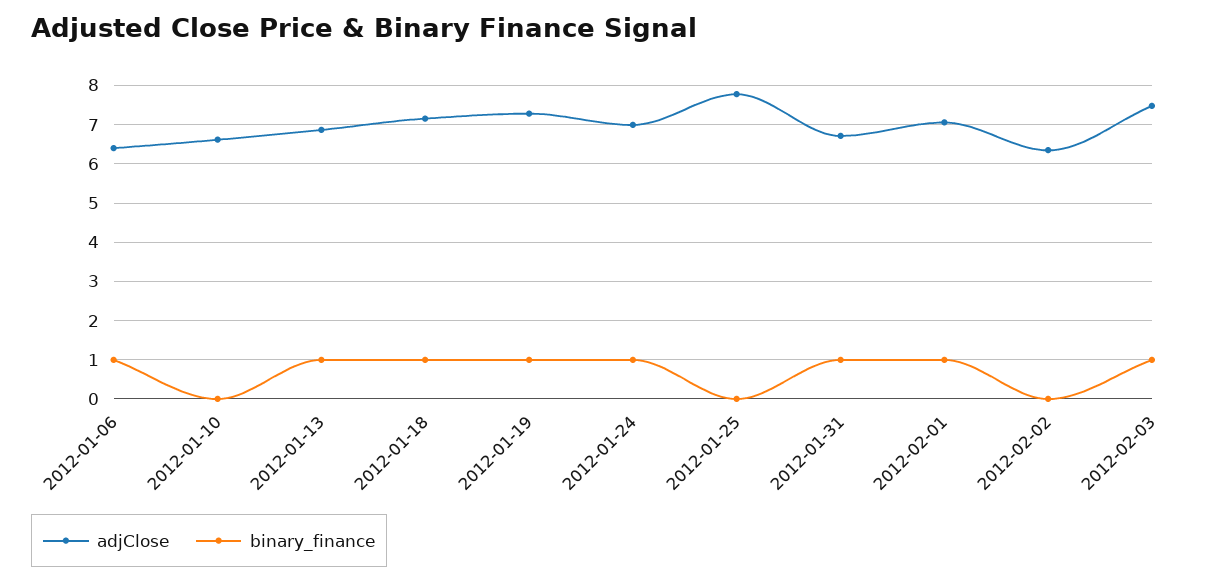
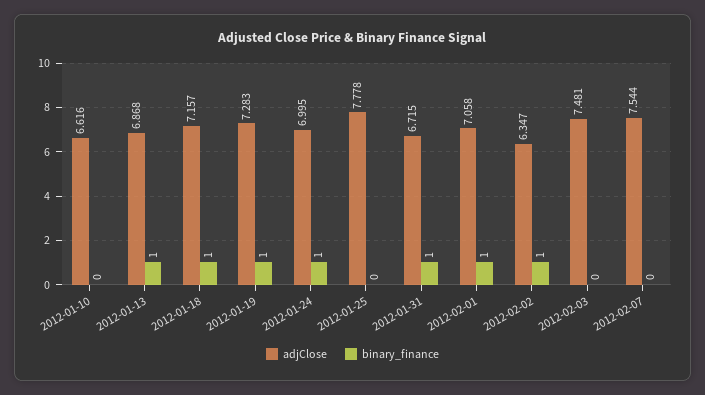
adjClose, 2012-01-06: 6.4 -> none
binary_finance, 2012-01-06: 1 -> none
binary_finance, 2012-02-02: 0 -> 1
binary_finance, 2012-02-03: 1 -> 0
adjClose, 2012-02-07: none -> 7.544
binary_finance, 2012-02-07: none -> 0

